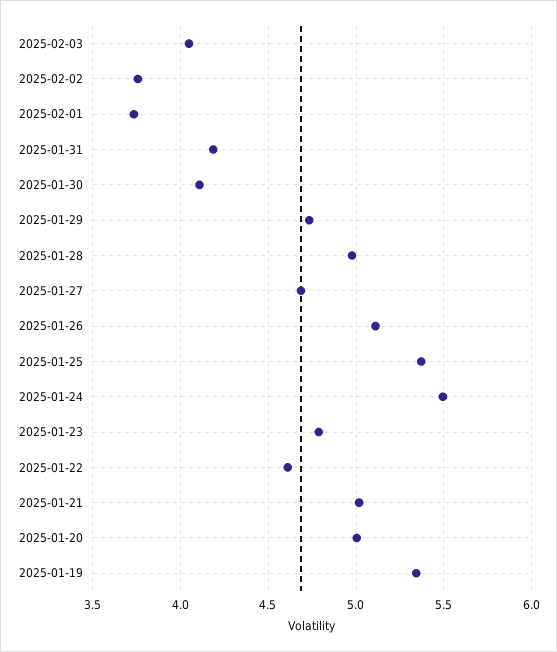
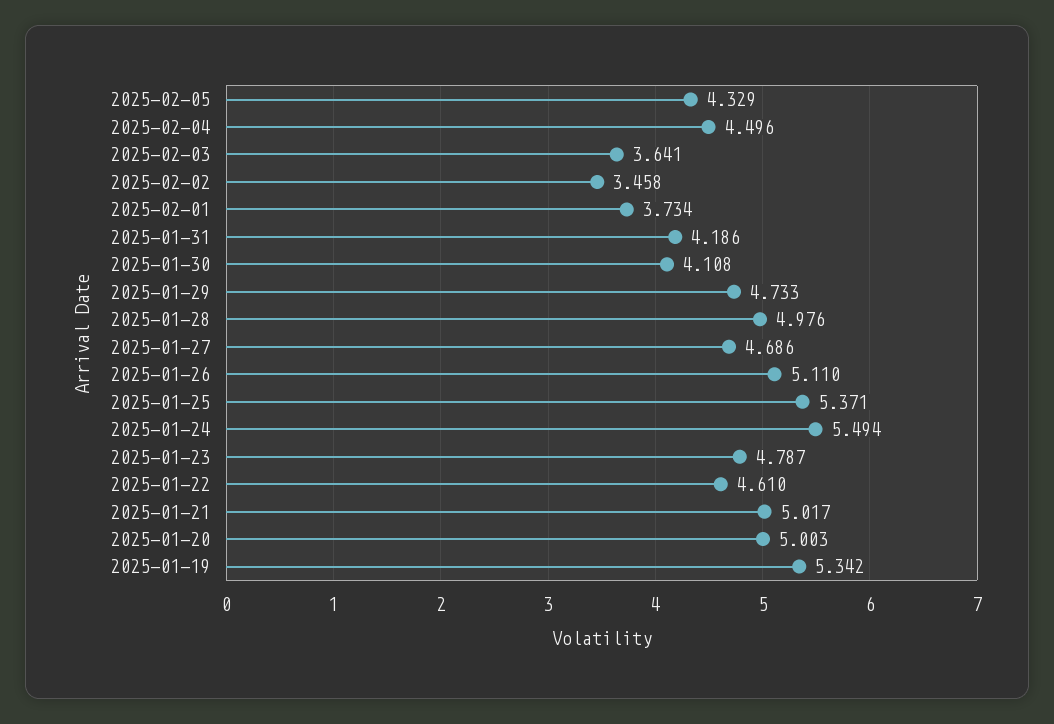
2025-02-03: 4.05 -> 3.641
2025-02-02: 3.75 -> 3.458
2025-02-05: none -> 4.329
2025-02-04: none -> 4.496

